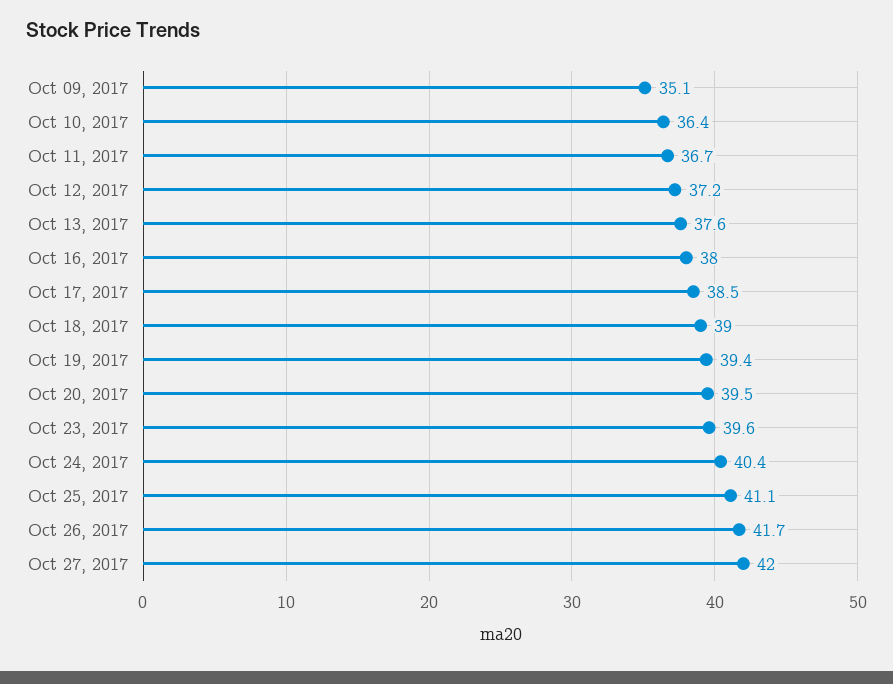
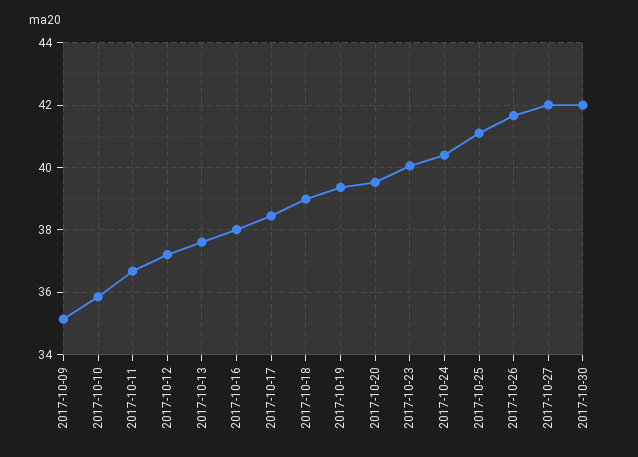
Oct 10, 2017: 36.4 -> 35.8
Oct 23, 2017: 39.6 -> 40
2017-10-30: none -> 42

